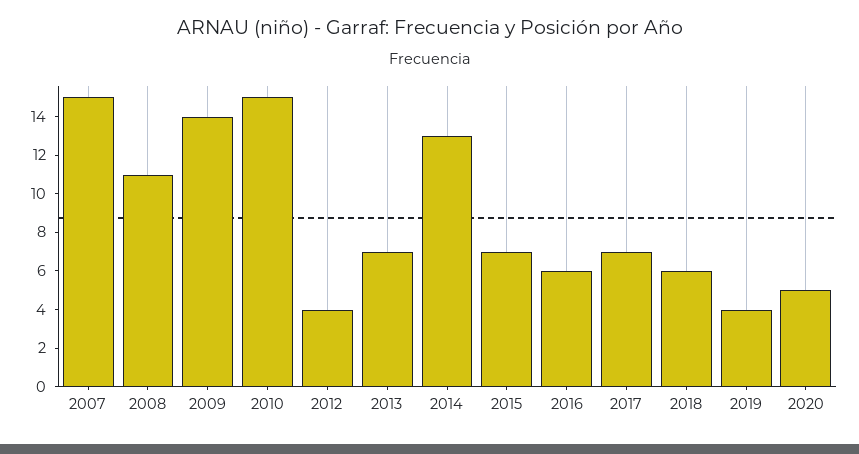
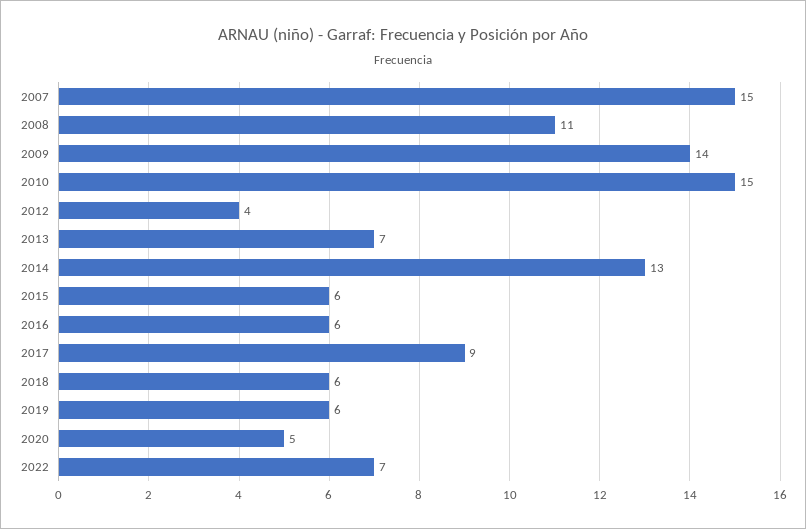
2015: 7 -> 6
2017: 7 -> 9
2019: 4 -> 6
2022: none -> 7

